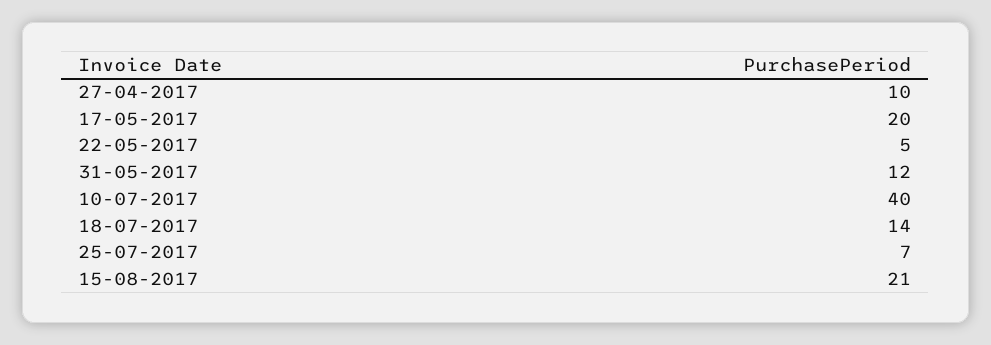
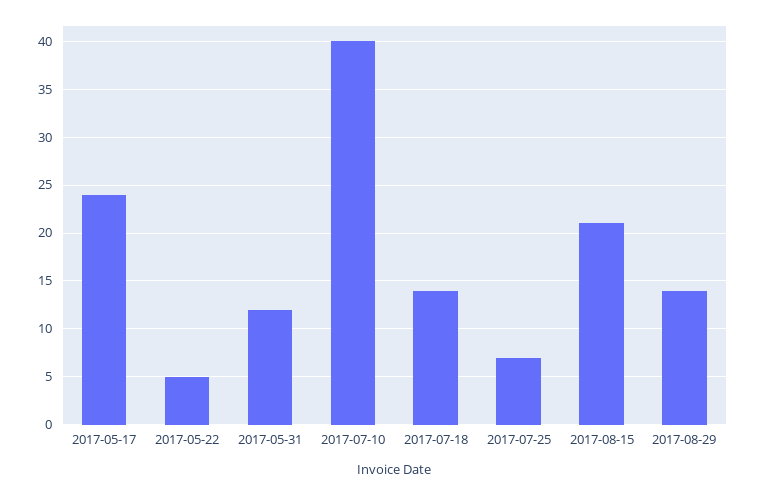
27-04-2017: 10 -> none
17-05-2017: 20 -> 24
2017-08-29: none -> 14

